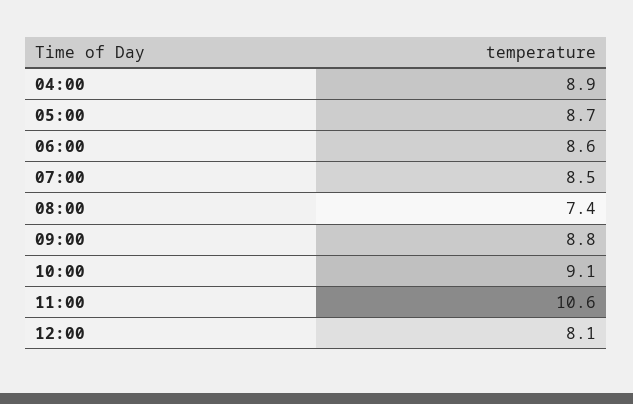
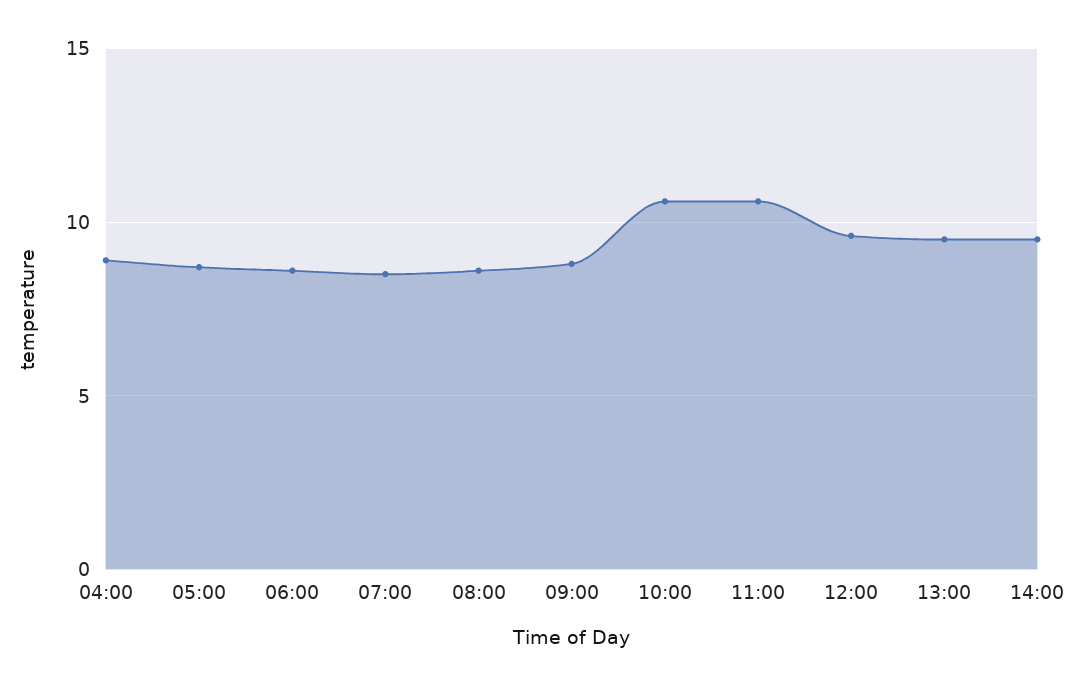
08:00: 7.4 -> 8.5
10:00: 9.1 -> 10.5
12:00: 8.1 -> 9.5
13:00: none -> 9.5
14:00: none -> 9.5

